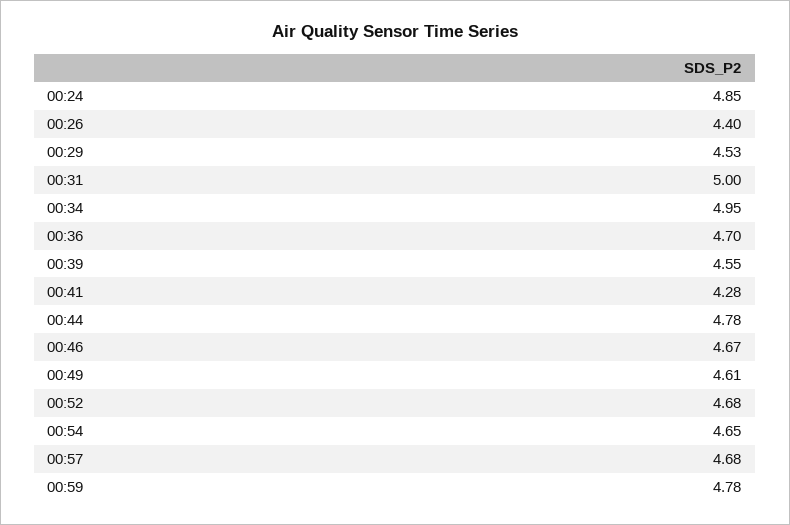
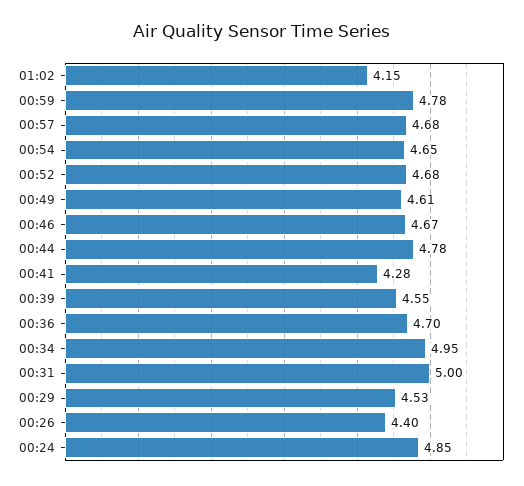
01:02: none -> 4.15

